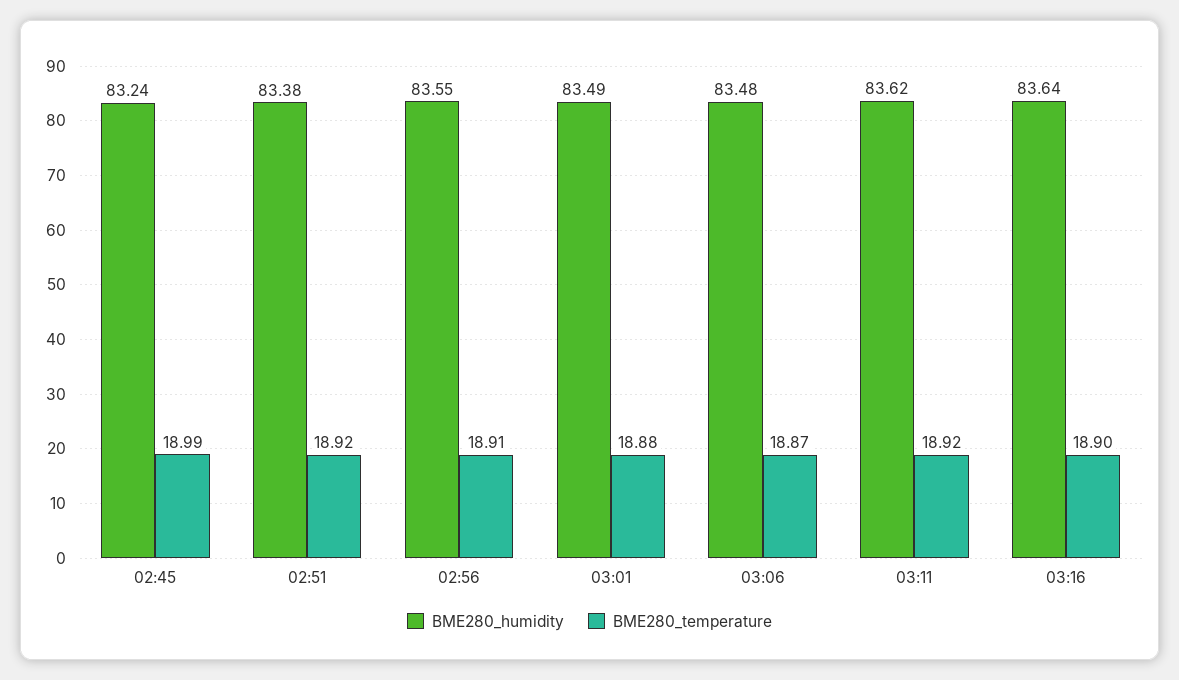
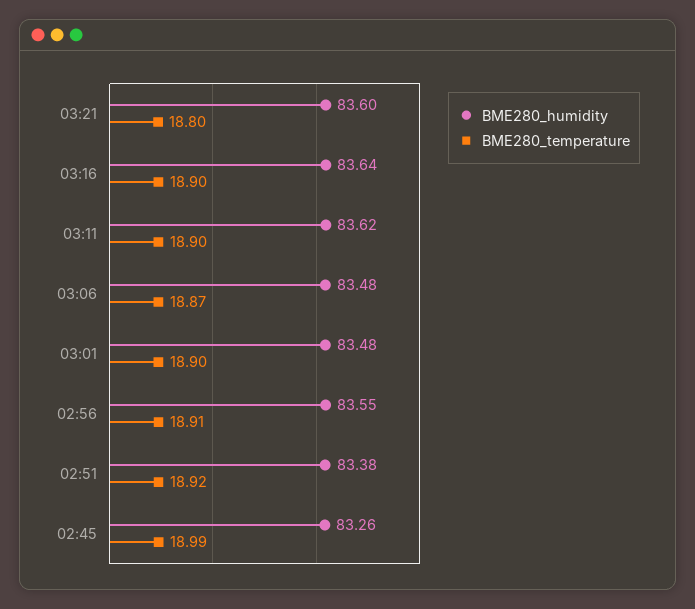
BME280_humidity, 02:45: 83.24 -> 83.26
BME280_humidity, 03:01: 83.49 -> 83.48
BME280_temperature, 03:01: 18.88 -> 18.9
BME280_temperature, 03:11: 18.92 -> 18.9
BME280_humidity, 03:21: none -> 83.6
BME280_temperature, 03:21: none -> 18.8

